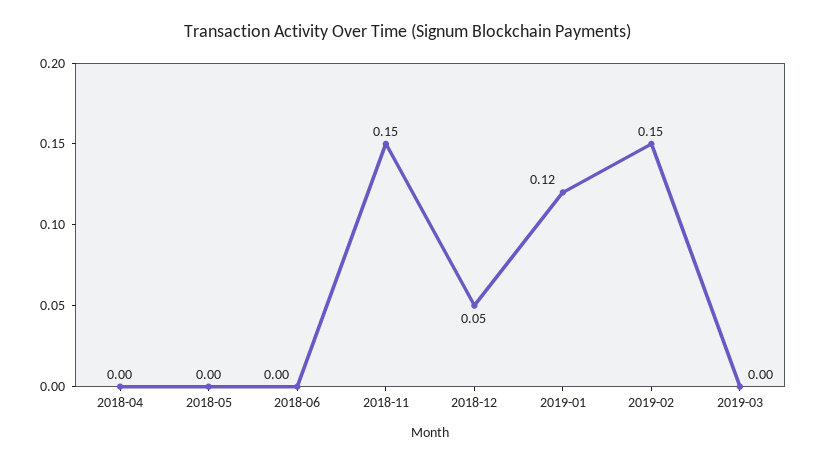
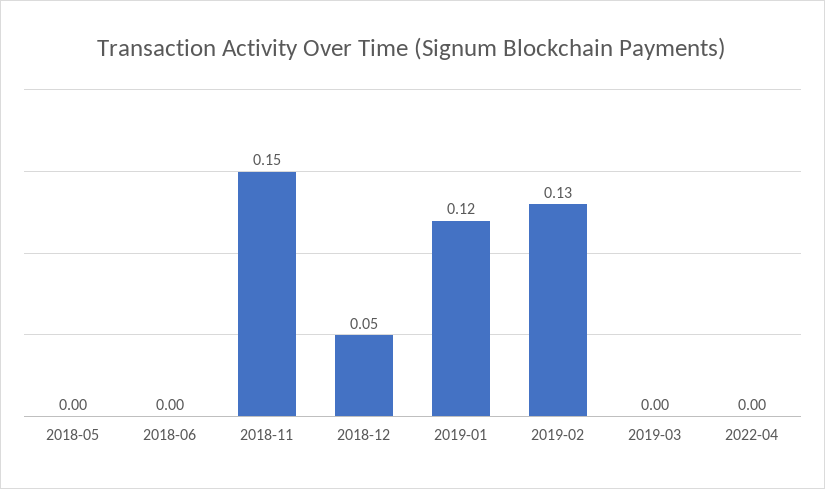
2018-04: 0 -> none
2019-02: 0.15 -> 0.13
2022-04: none -> 0

